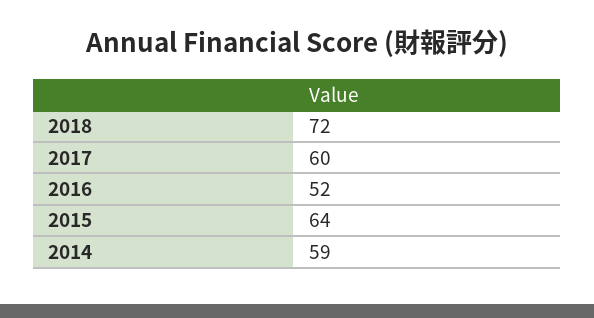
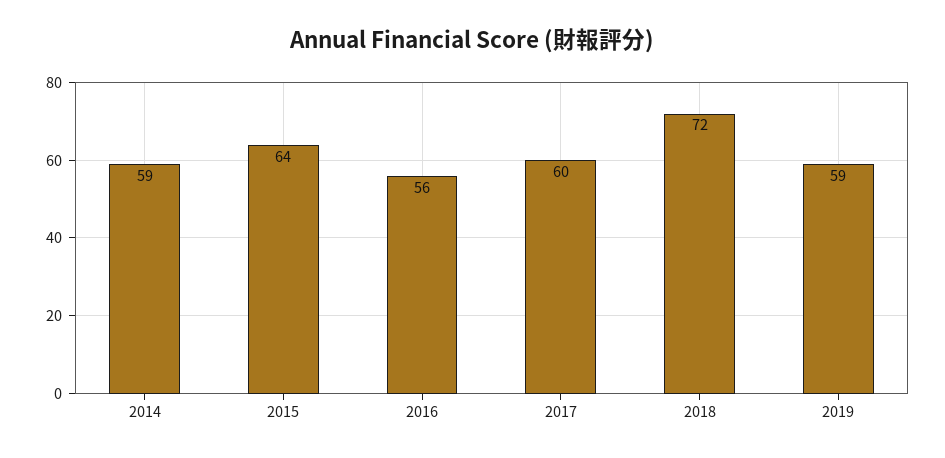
2016: 52 -> 56
2019: none -> 59

